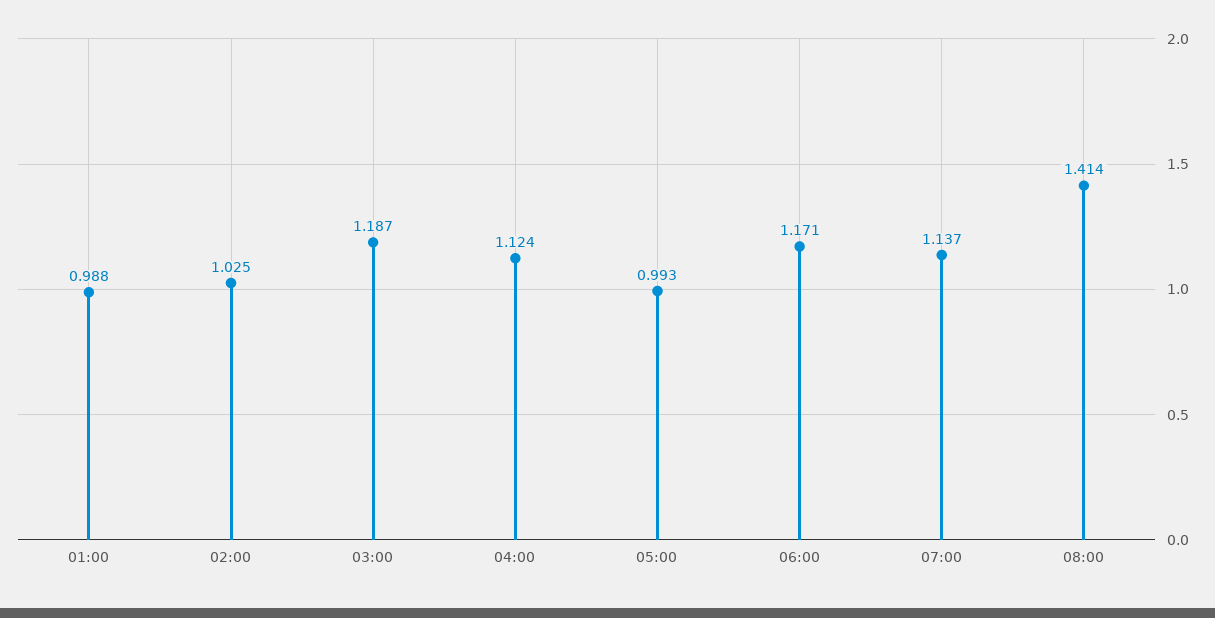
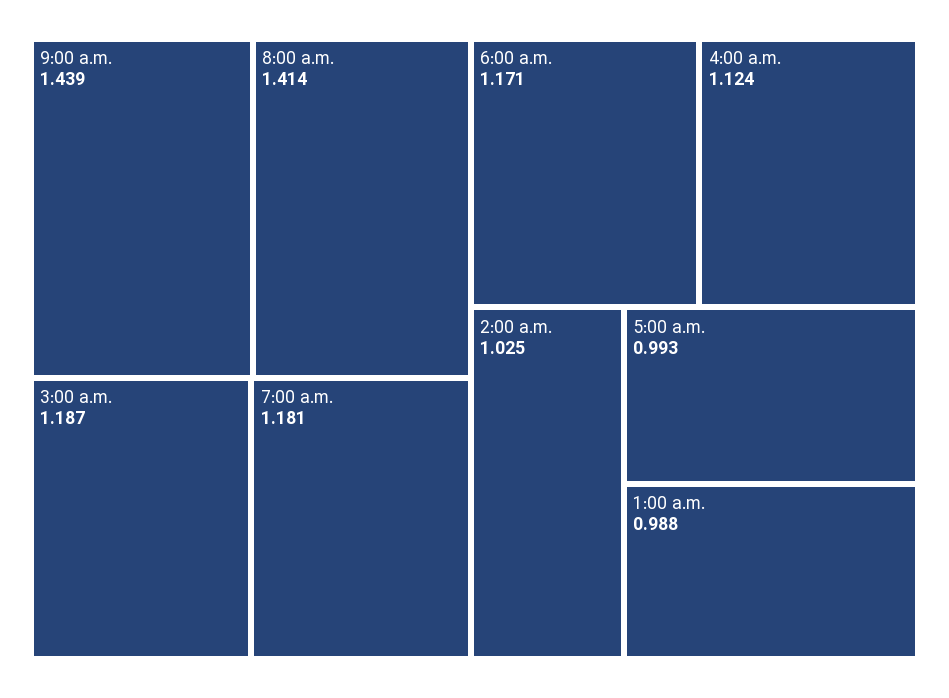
07:00: 1.137 -> 1.181
9:00 a.m.: none -> 1.439

